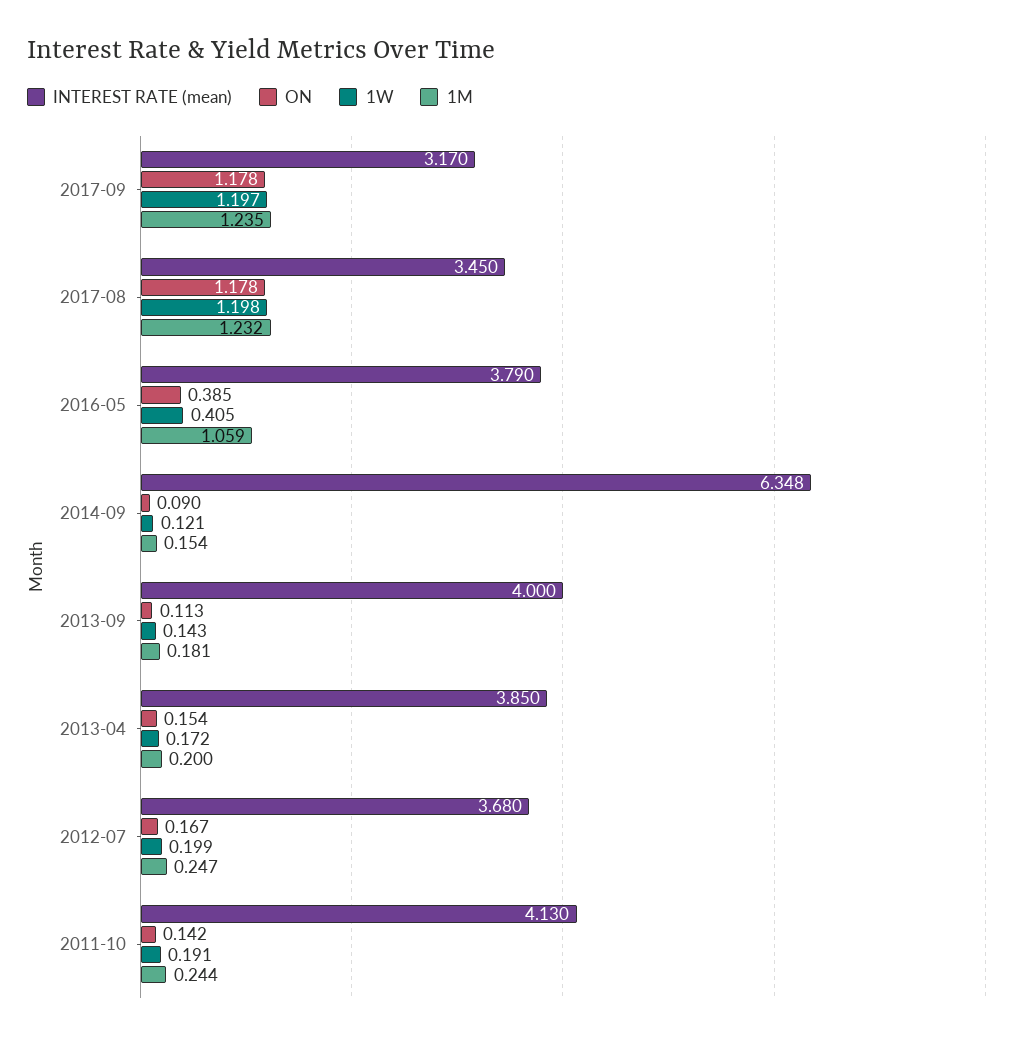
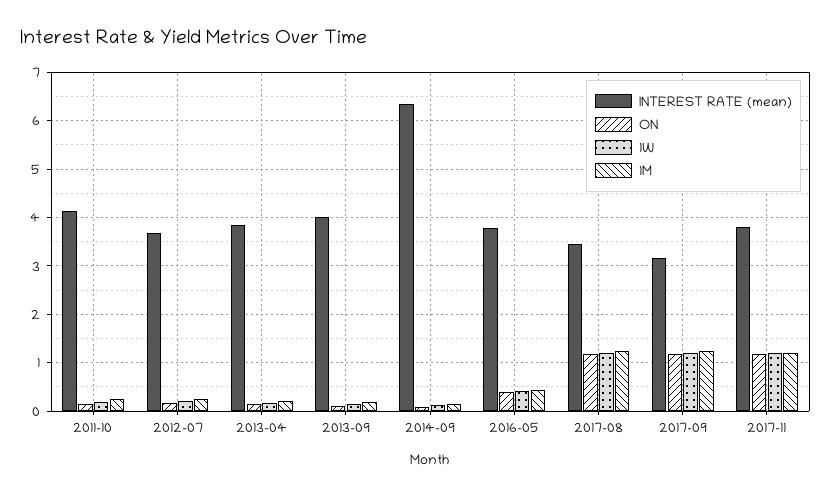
1M, 2016-05: 1.059 -> 0.4
INTEREST RATE (mean), 2017-11: none -> 3.8
ON, 2017-11: none -> 1.2
1W, 2017-11: none -> 1.2
1M, 2017-11: none -> 1.2

